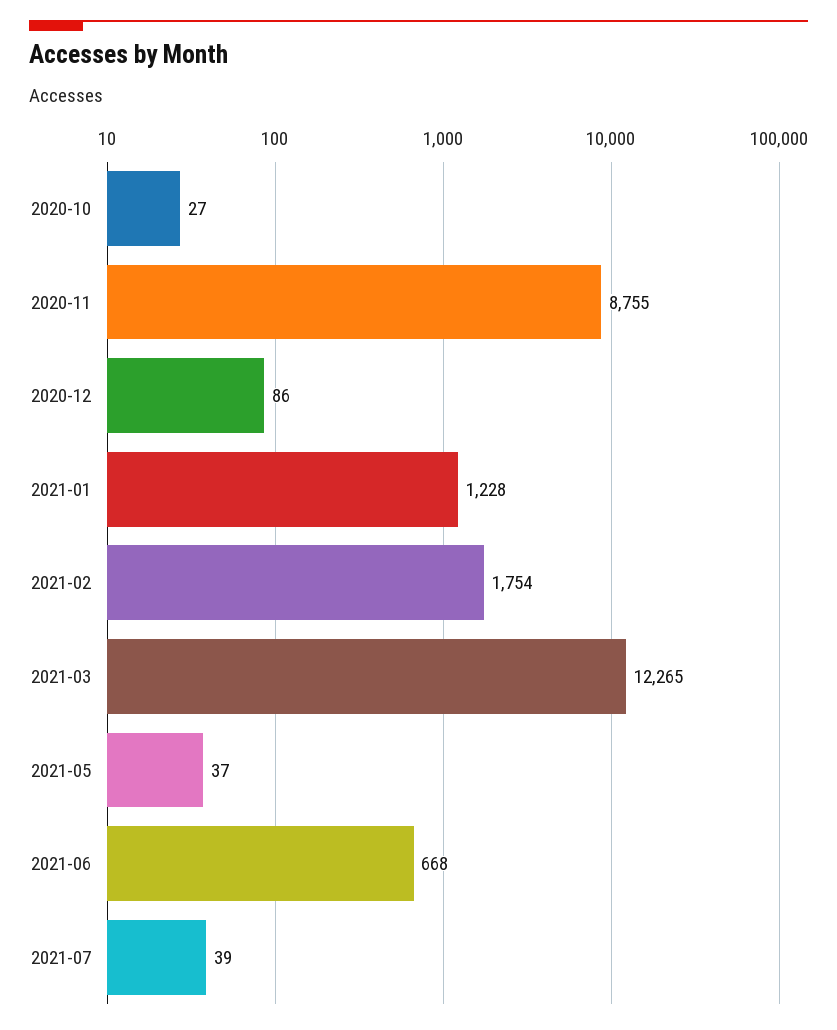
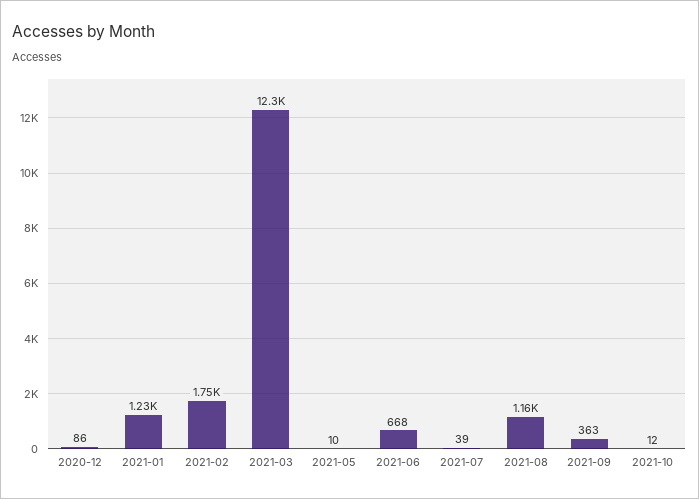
2020-10: 27 -> none
2020-11: 8755 -> none
2021-05: 37 -> 10
2021-08: none -> 1160
2021-09: none -> 363
2021-10: none -> 12

